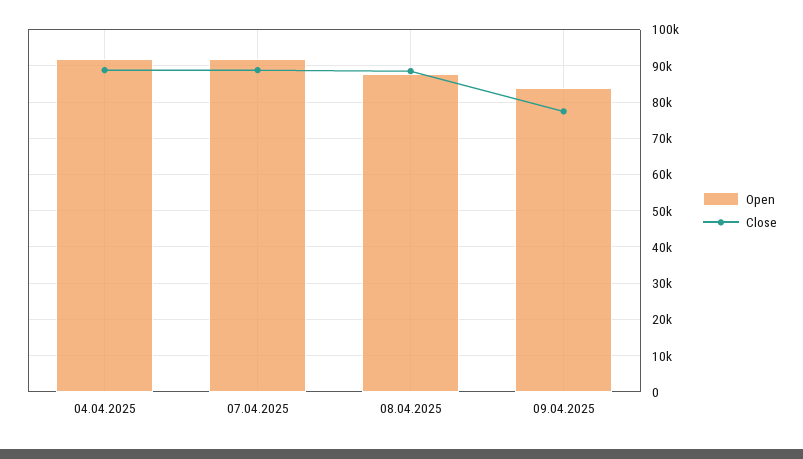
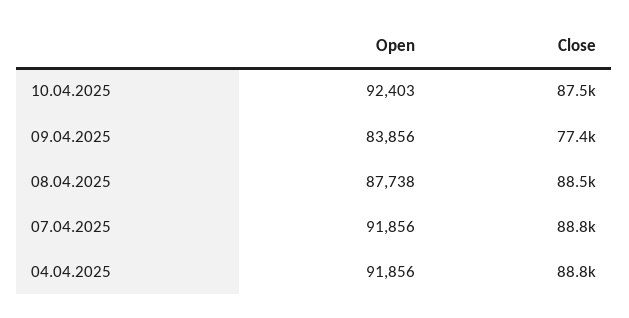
Open, 10.04.2025: none -> 92403
Close, 10.04.2025: none -> 87500

